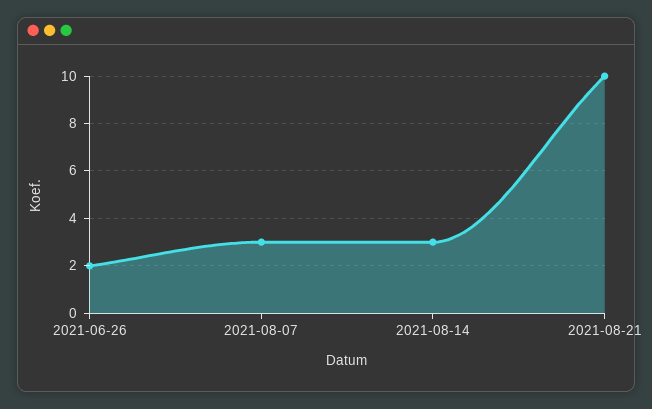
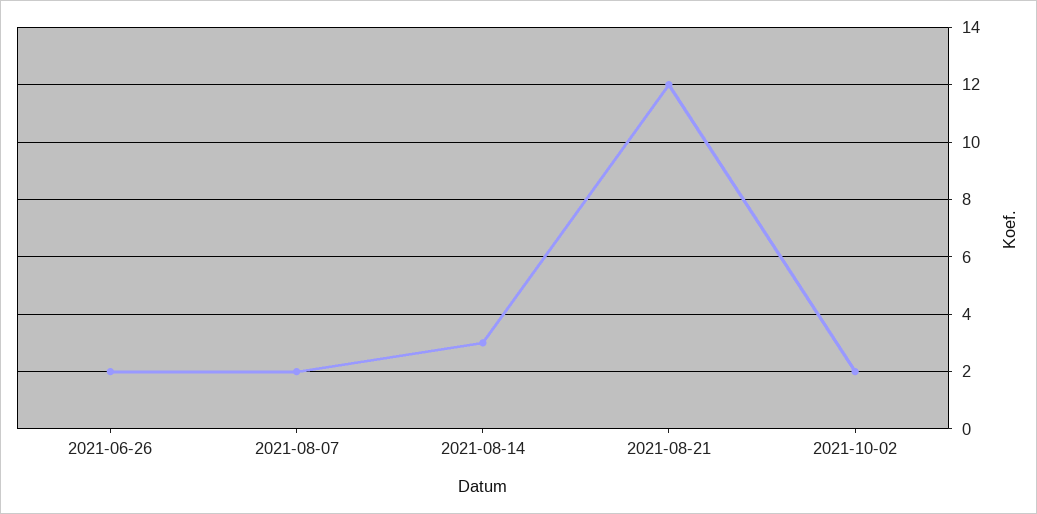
2021-08-07: 3 -> 2
2021-08-21: 10 -> 12
2021-10-02: none -> 2

